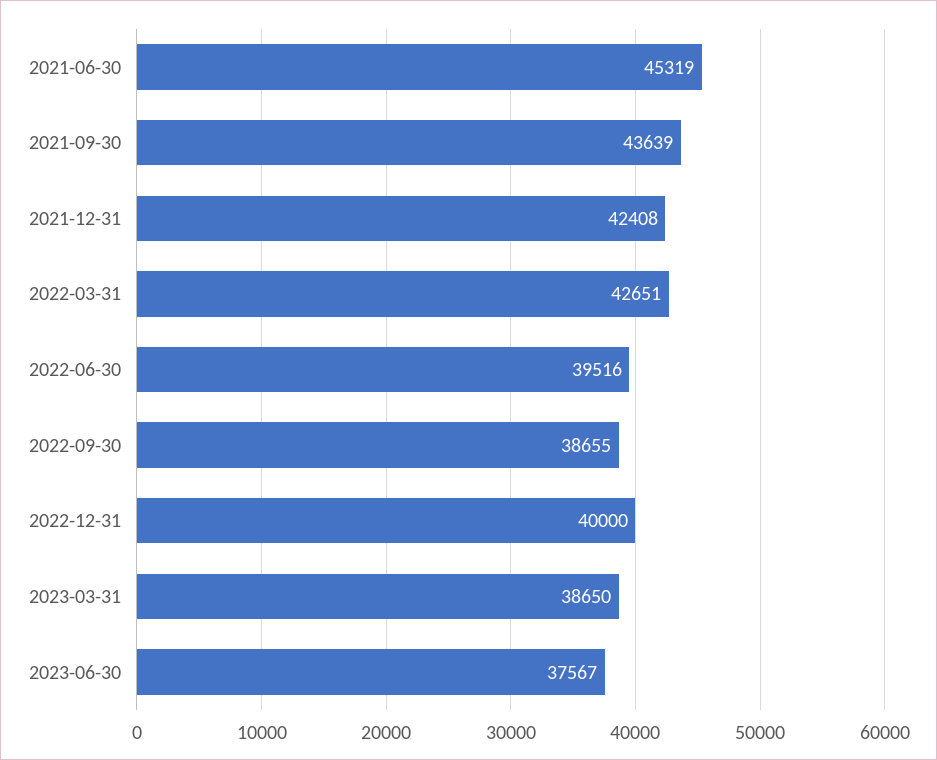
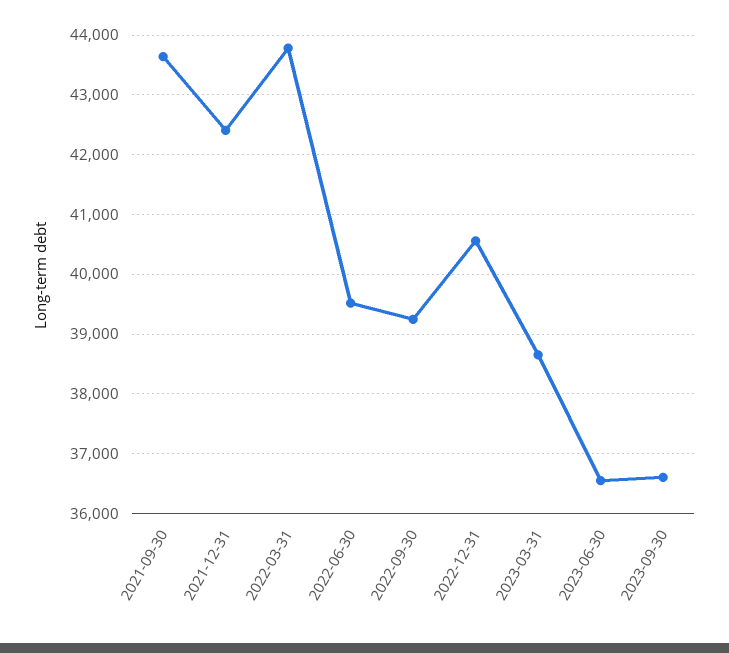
2021-06-30: 45319 -> none
2022-03-31: 42651 -> 43800
2022-09-30: 38655 -> 39200
2022-12-31: 40000 -> 40600
2023-06-30: 37567 -> 36600
2023-09-30: none -> 36600

